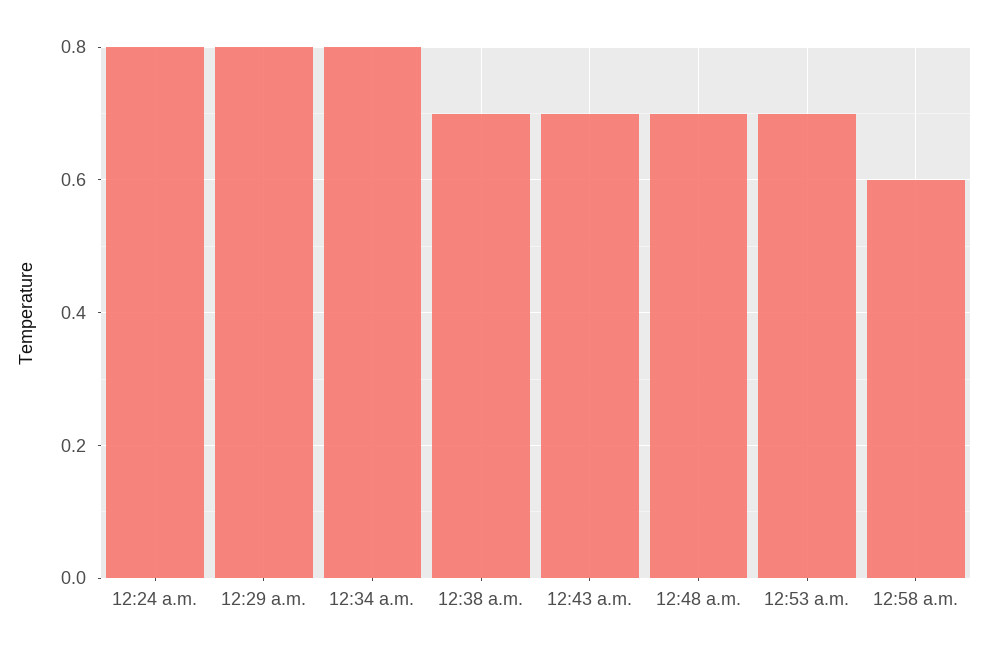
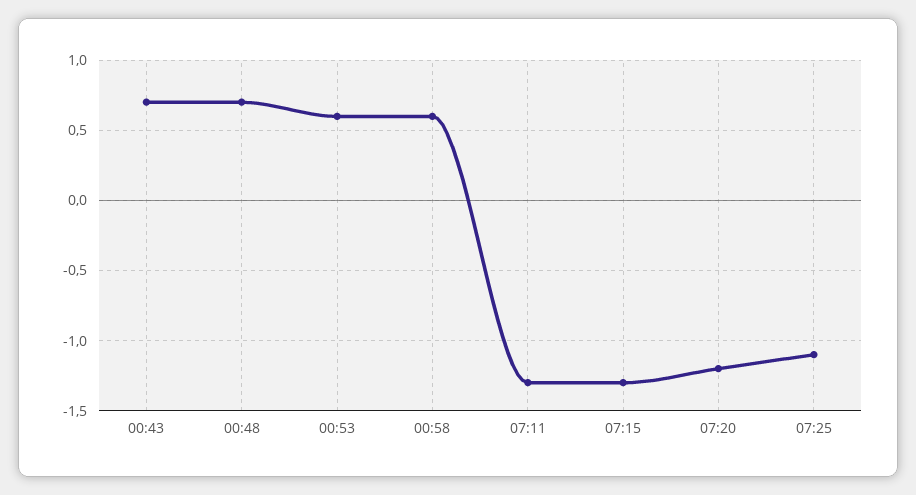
12:24 a.m.: 0.8 -> none
12:29 a.m.: 0.8 -> none
12:34 a.m.: 0.8 -> none
12:38 a.m.: 0.7 -> none
12:53 a.m.: 0.7 -> 0.6
07:11: none -> -1.3
07:15: none -> -1.3
07:20: none -> -1.2
07:25: none -> -1.1

